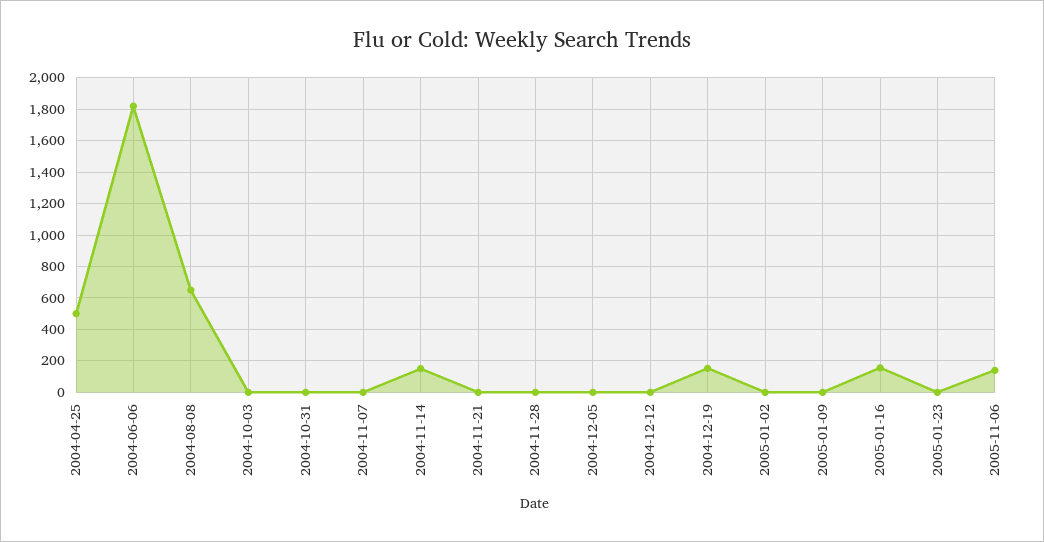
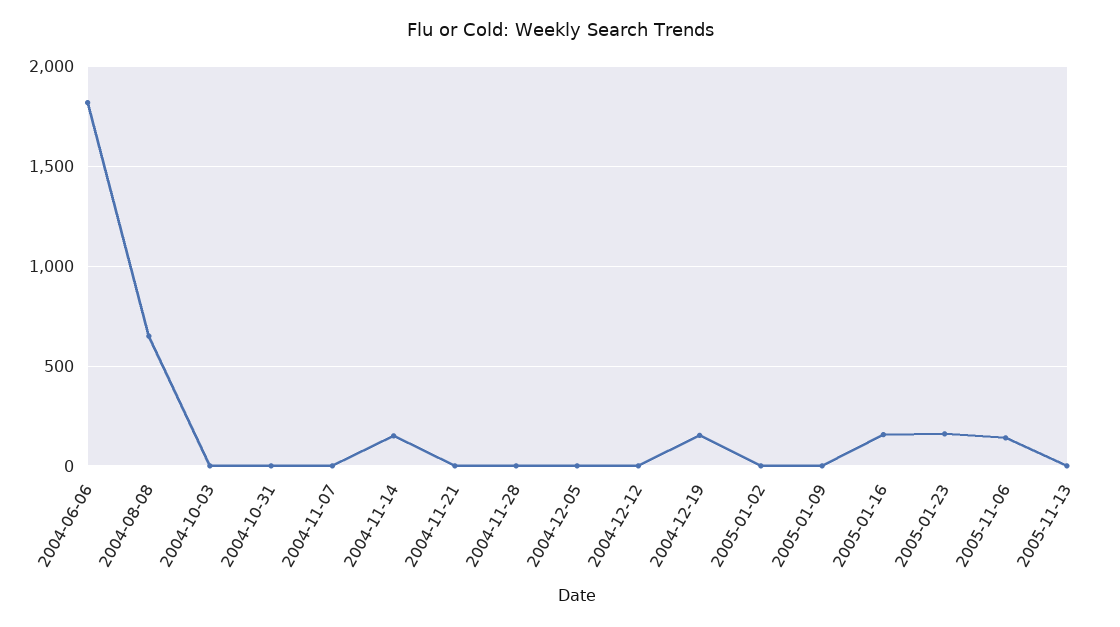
2004-04-25: 500 -> none
2005-01-23: 0 -> 150
2005-11-13: none -> 0

